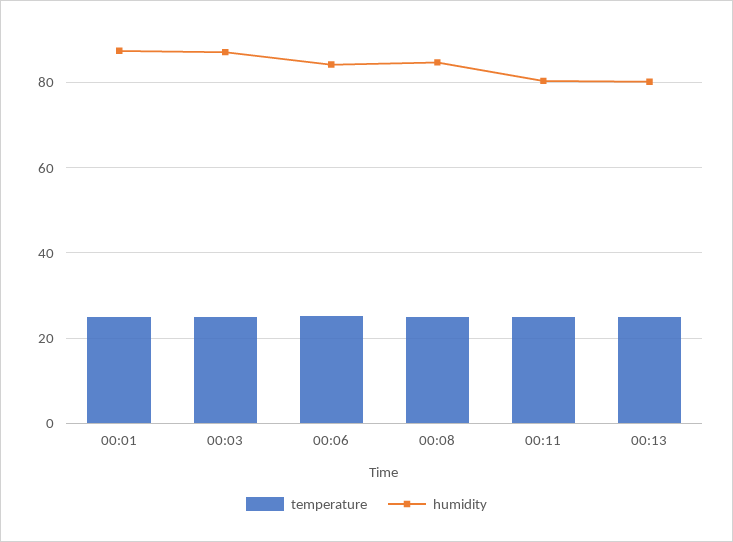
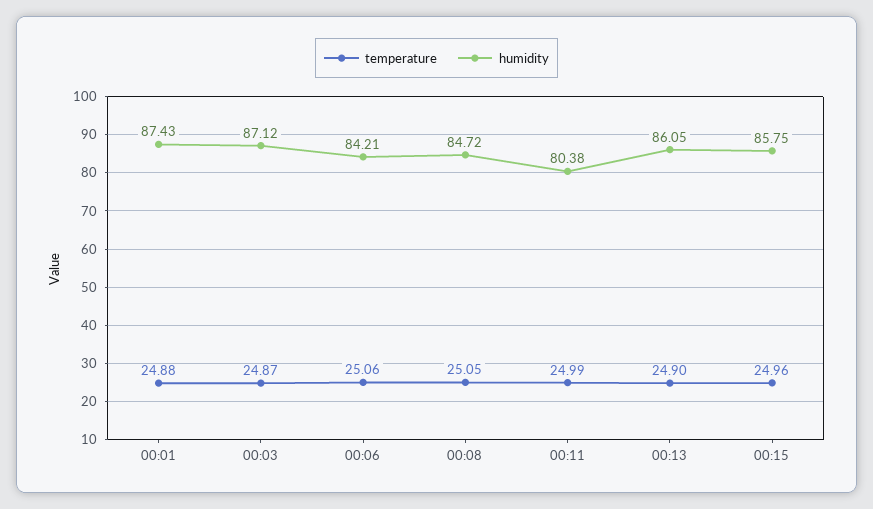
humidity, 00:13: 80 -> 86.05
temperature, 00:15: none -> 24.96
humidity, 00:15: none -> 85.75

